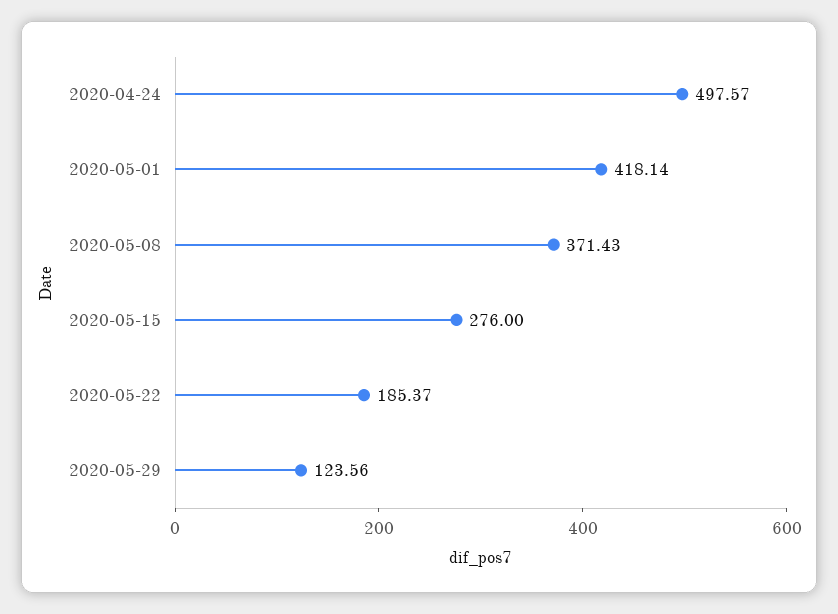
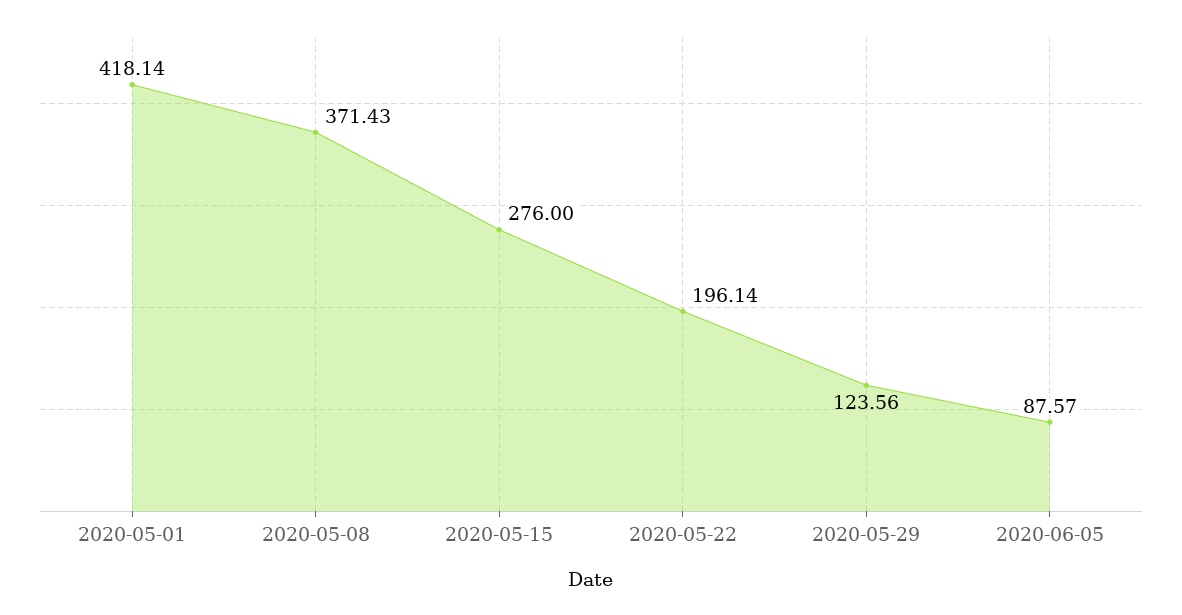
2020-04-24: 497.57 -> none
2020-05-22: 185.37 -> 196.14
2020-06-05: none -> 87.57

